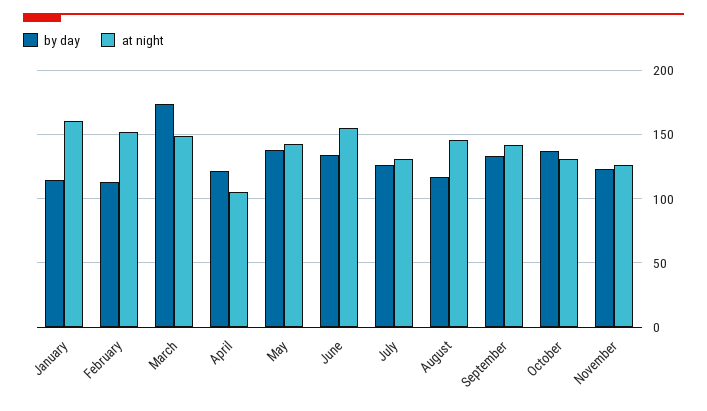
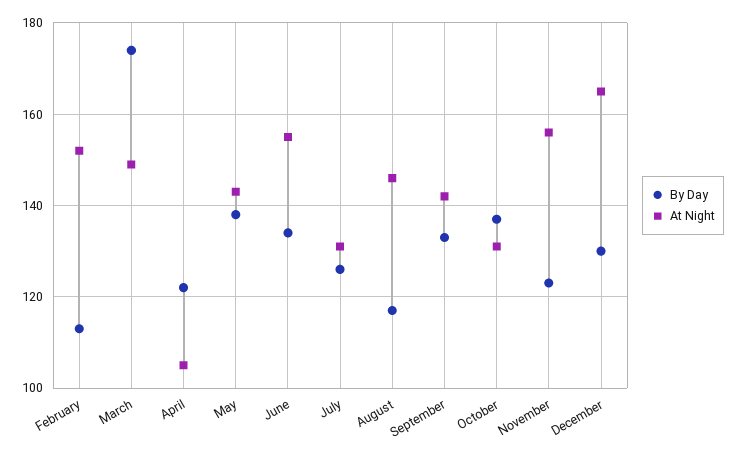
by day, January: 115 -> none
at night, January: 160 -> none
at night, November: 125 -> 155
by day, December: none -> 130
at night, December: none -> 165

